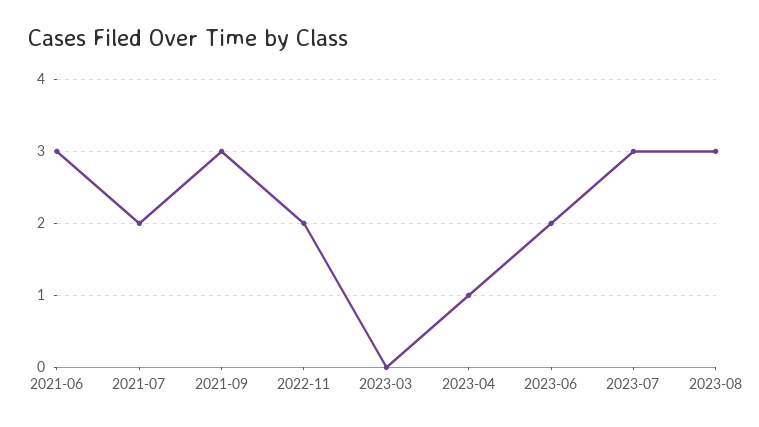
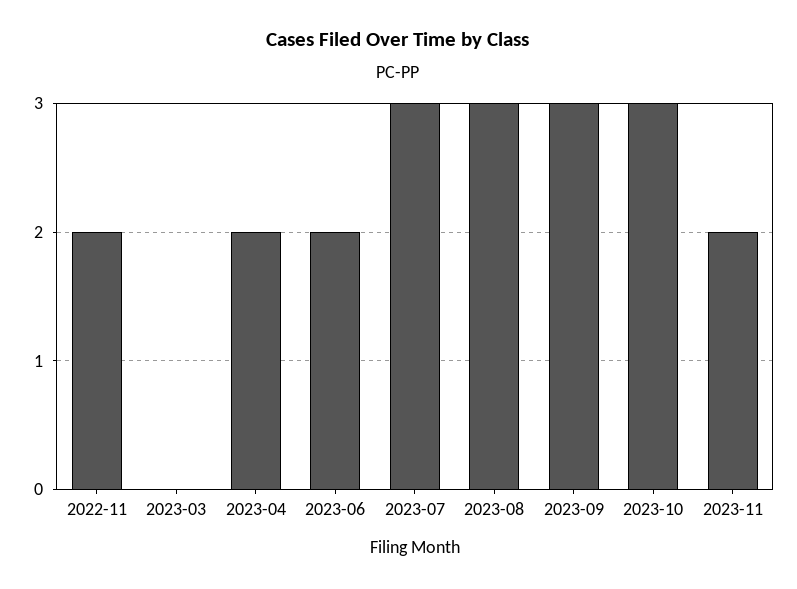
2021-06: 3 -> none
2021-07: 2 -> none
2021-09: 3 -> none
2023-04: 1 -> 2
2023-09: none -> 3
2023-10: none -> 3
2023-11: none -> 2

